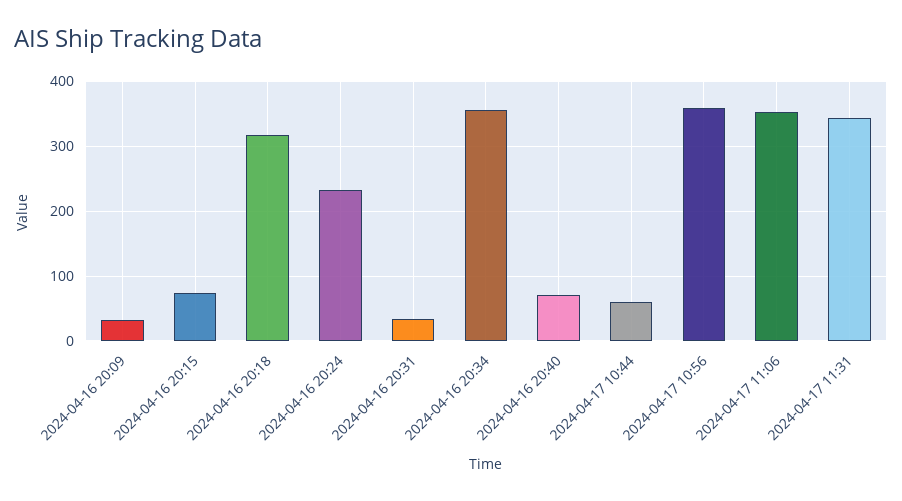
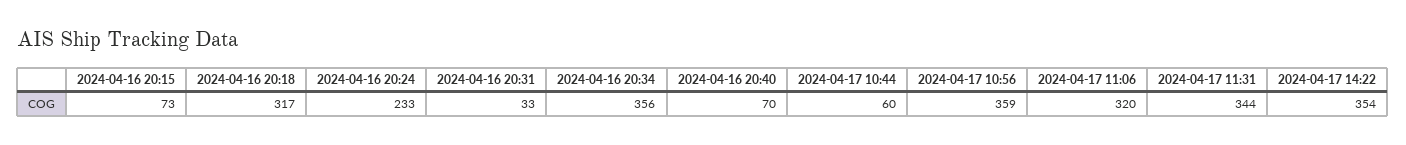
2024-04-16 20:09: 30 -> none
2024-04-17 11:06: 350 -> 320
2024-04-17 14:22: none -> 354

